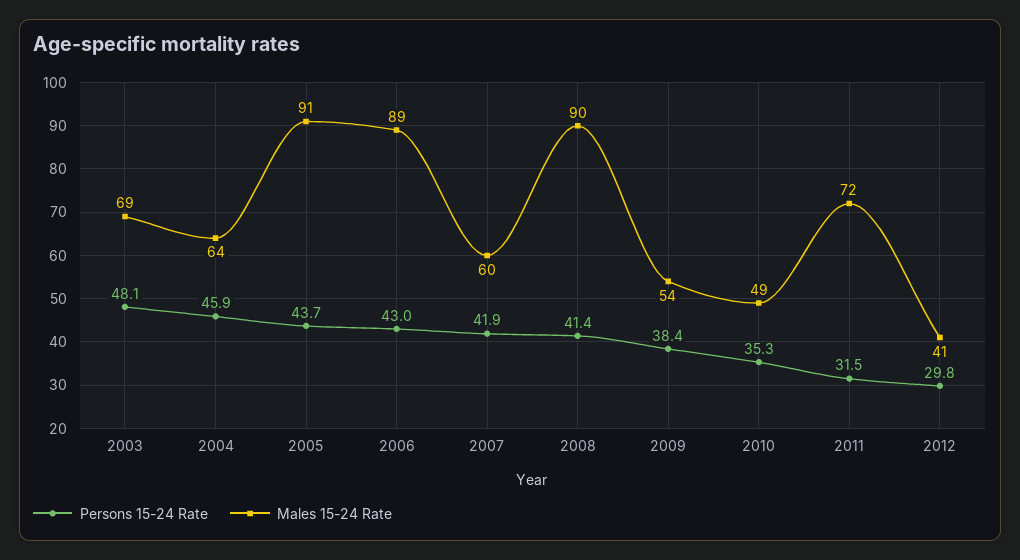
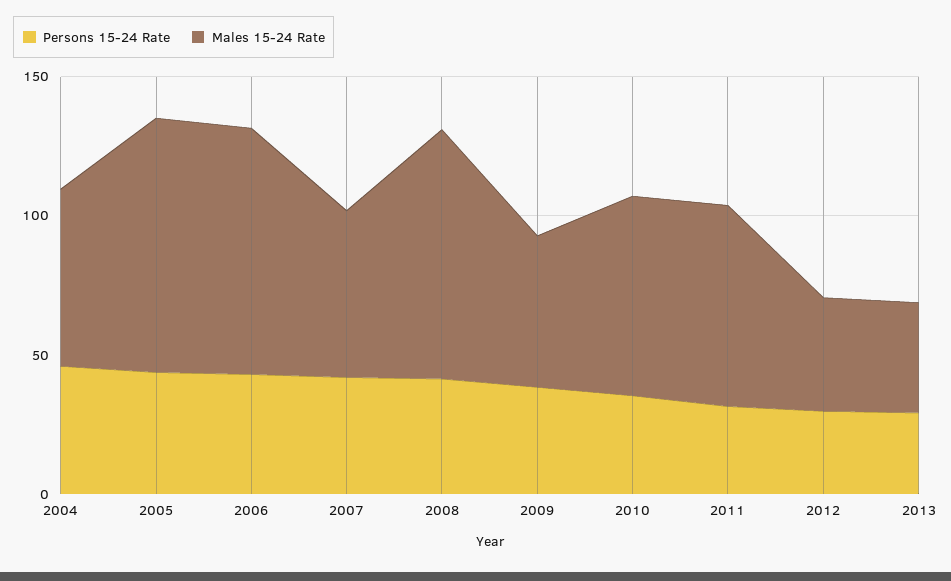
Persons 15-24 Rate, 2003: 48.1 -> none
Males 15-24 Rate, 2003: 69 -> none
Males 15-24 Rate, 2010: 49 -> 70
Persons 15-24 Rate, 2013: none -> 30
Males 15-24 Rate, 2013: none -> 40

